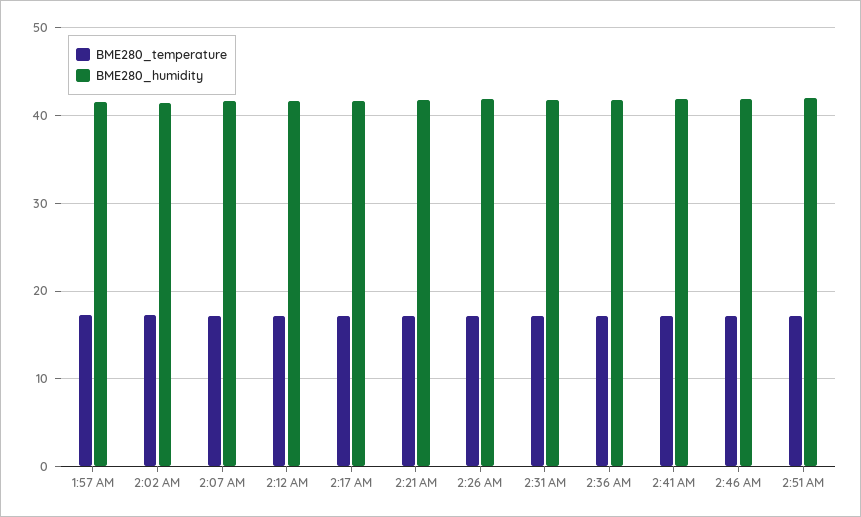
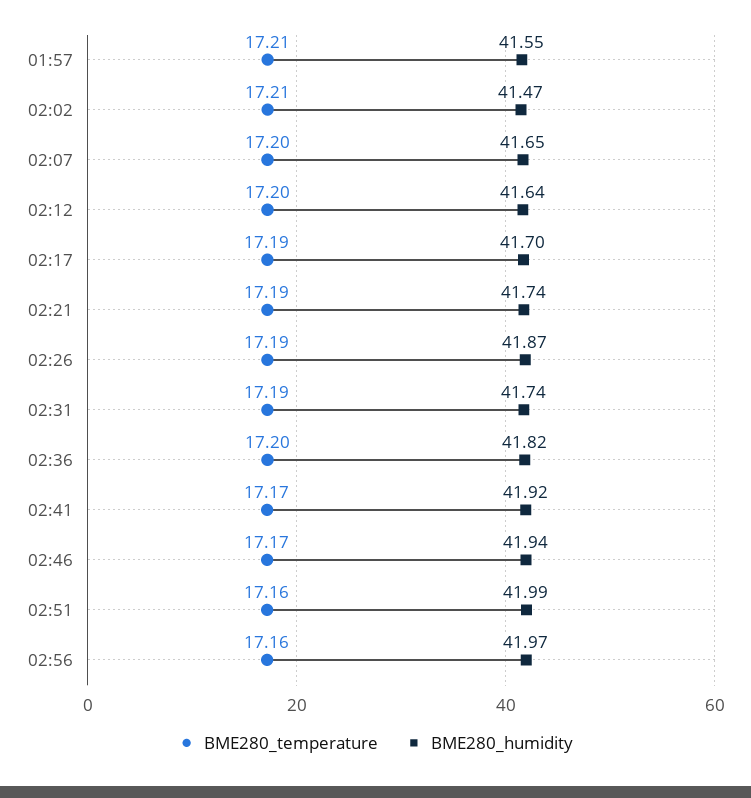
BME280_temperature, 02:56: none -> 17.16
BME280_humidity, 02:56: none -> 41.97

